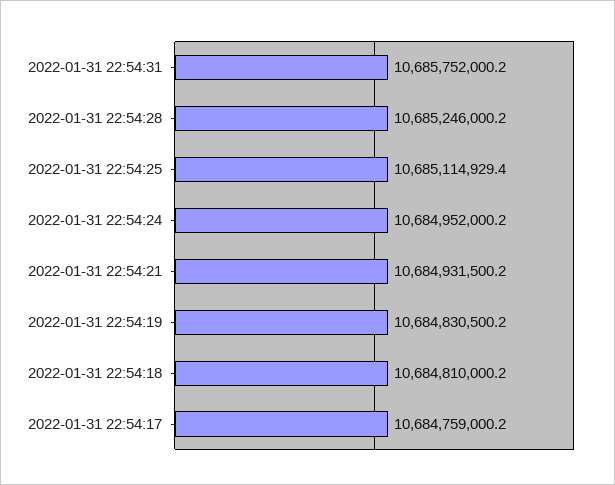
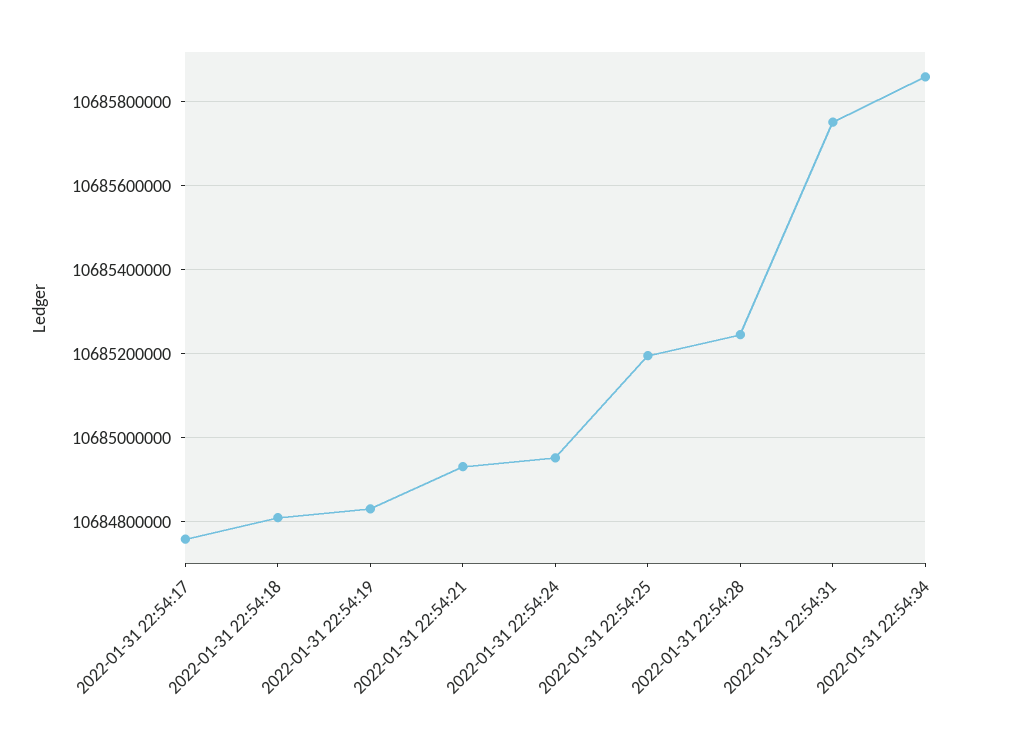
2022-01-31 22:54:25: 10685114929.4 -> 10685200000
2022-01-31 22:54:34: none -> 10685860000

